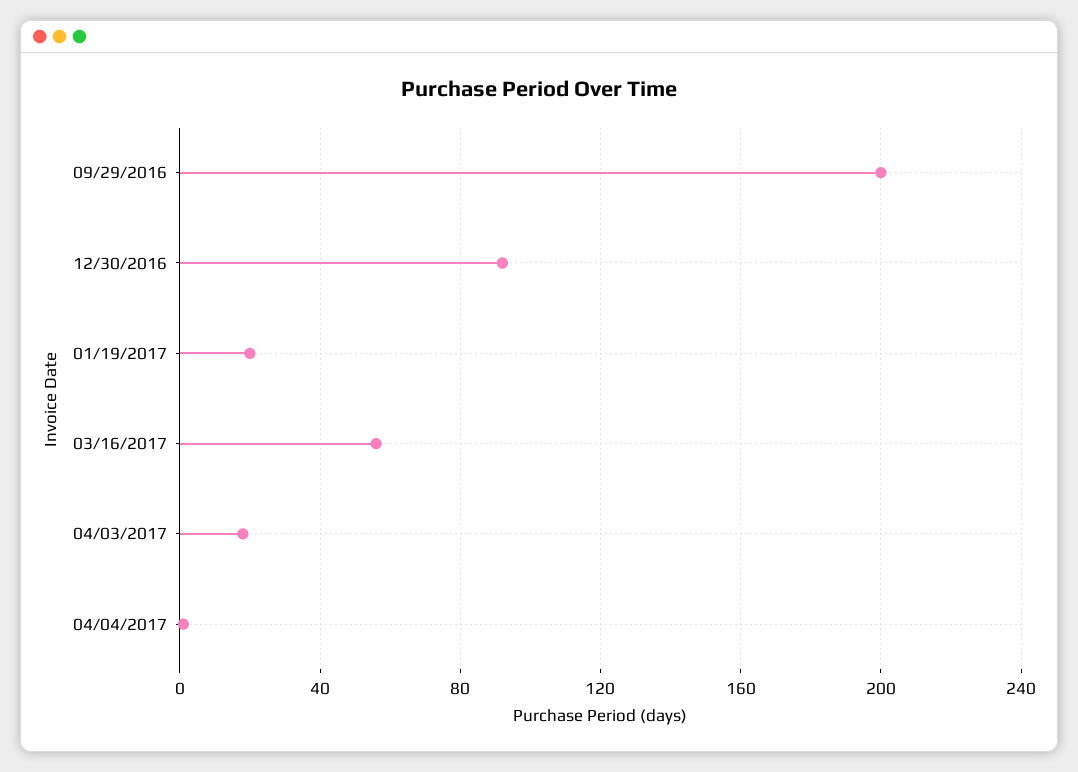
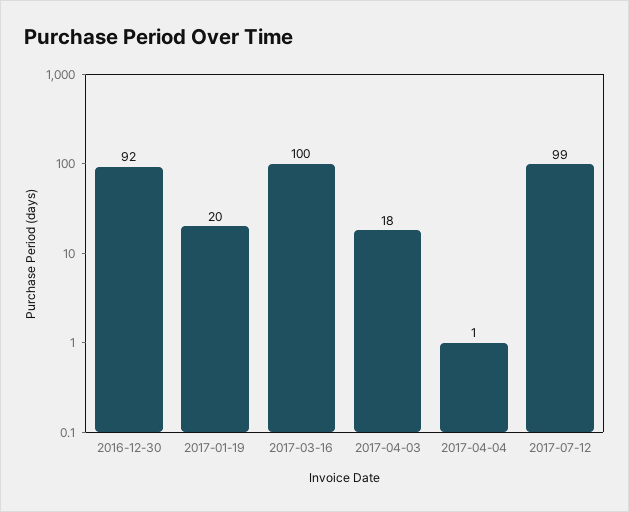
09/29/2016: 200 -> none
03/16/2017: 55 -> 100
2017-07-12: none -> 99

